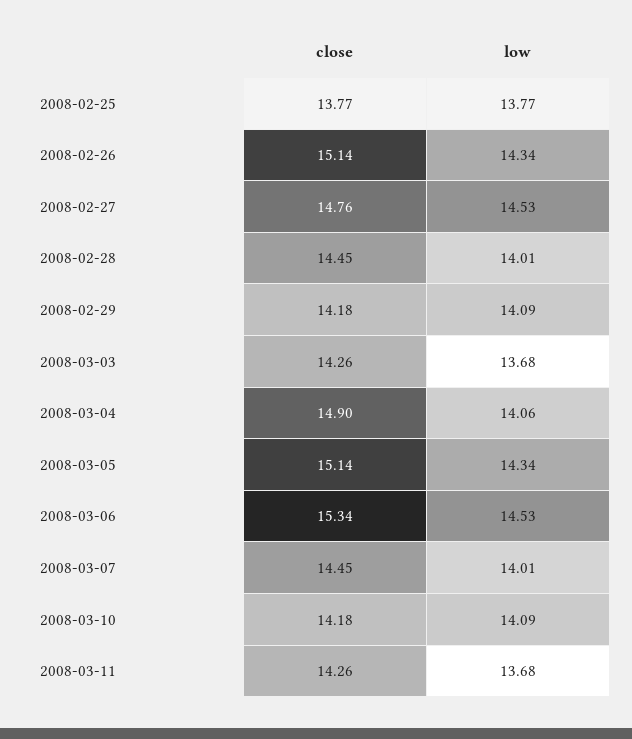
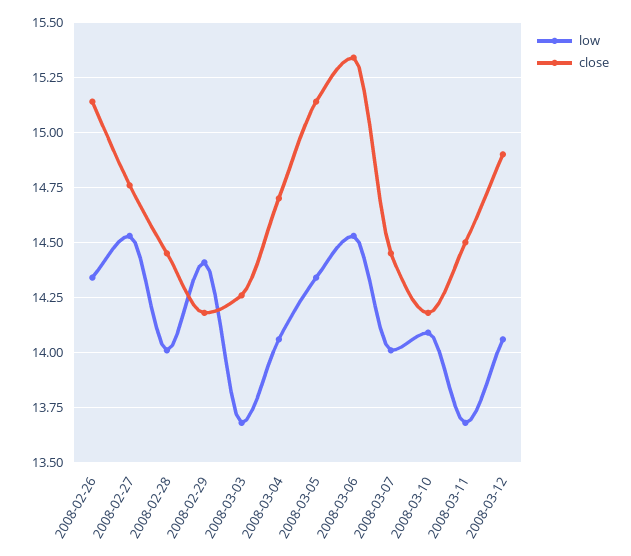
close, 2008-02-25: 13.77 -> none
low, 2008-02-25: 13.77 -> none
low, 2008-02-29: 14.09 -> 14.4
close, 2008-03-04: 14.9 -> 14.7
close, 2008-03-11: 14.26 -> 14.5
low, 2008-03-12: none -> 14.05
close, 2008-03-12: none -> 14.9

